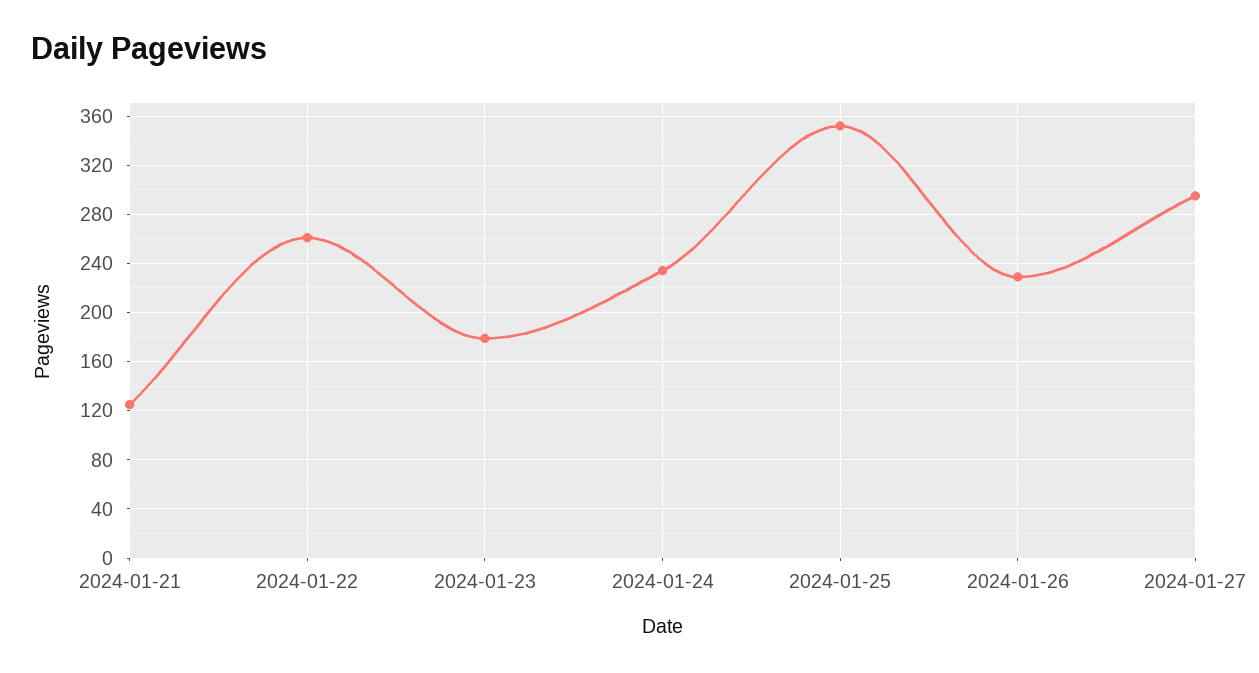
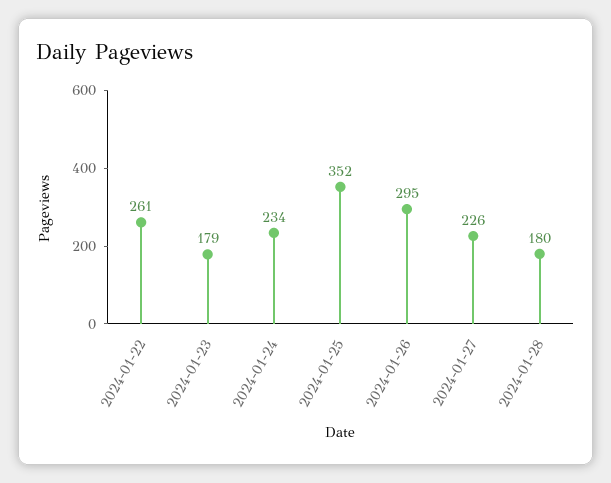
2024-01-21: 125 -> none
2024-01-26: 230 -> 295
2024-01-27: 295 -> 226
2024-01-28: none -> 180

